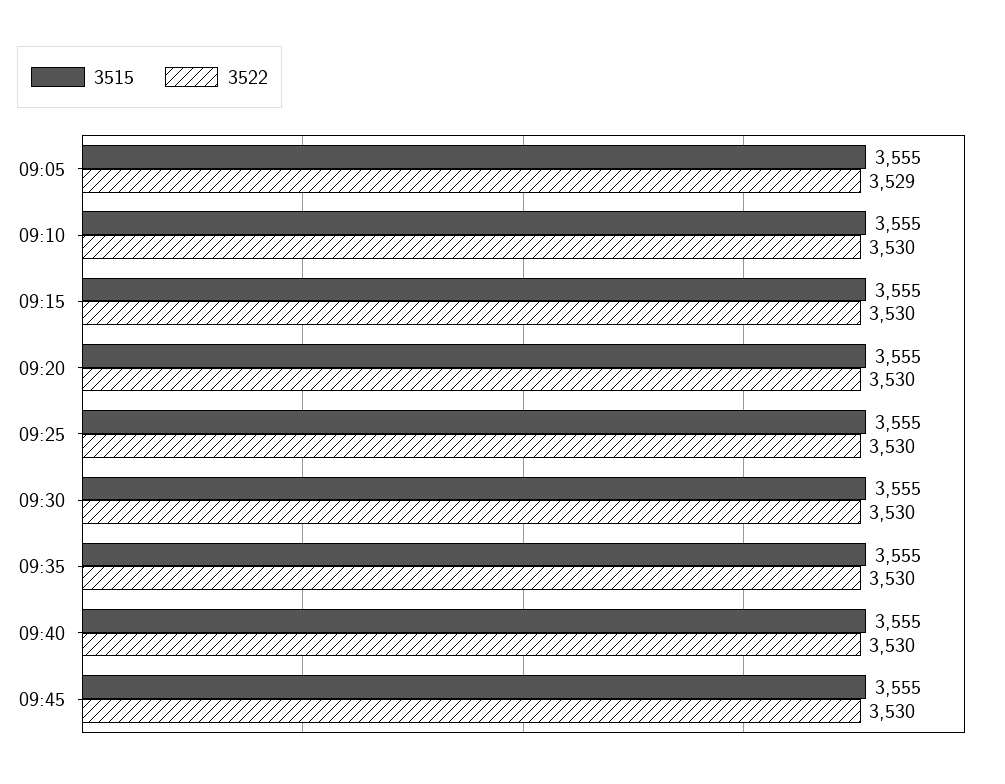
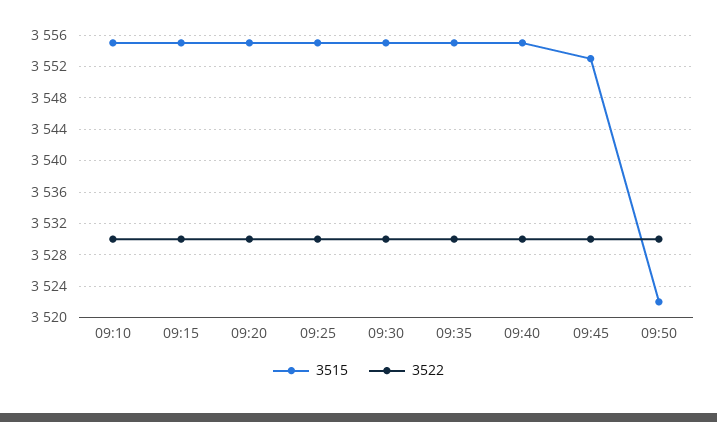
3515, 09:05: 3555 -> none
3522, 09:05: 3529 -> none
3515, 09:45: 3555 -> 3553
3515, 09:50: none -> 3522
3522, 09:50: none -> 3530

